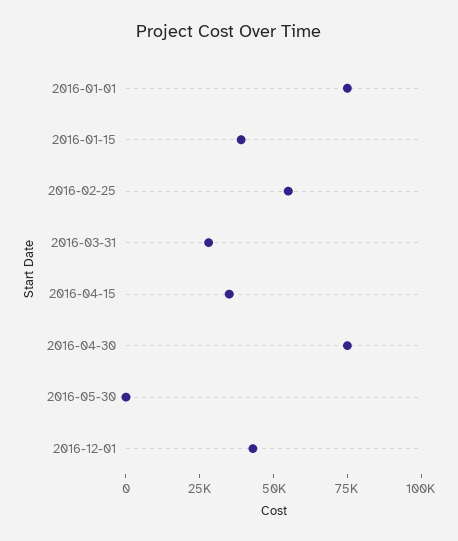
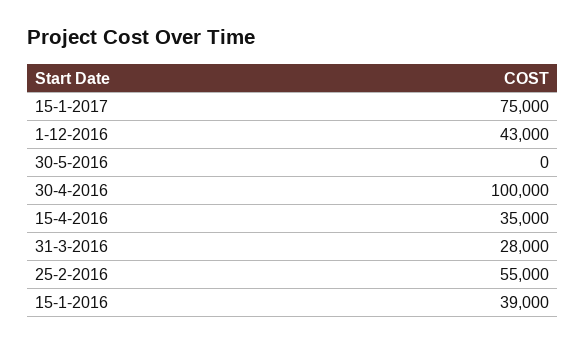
2016-01-01: 75000 -> none
2016-04-30: 75000 -> 100000
15-1-2017: none -> 75000

